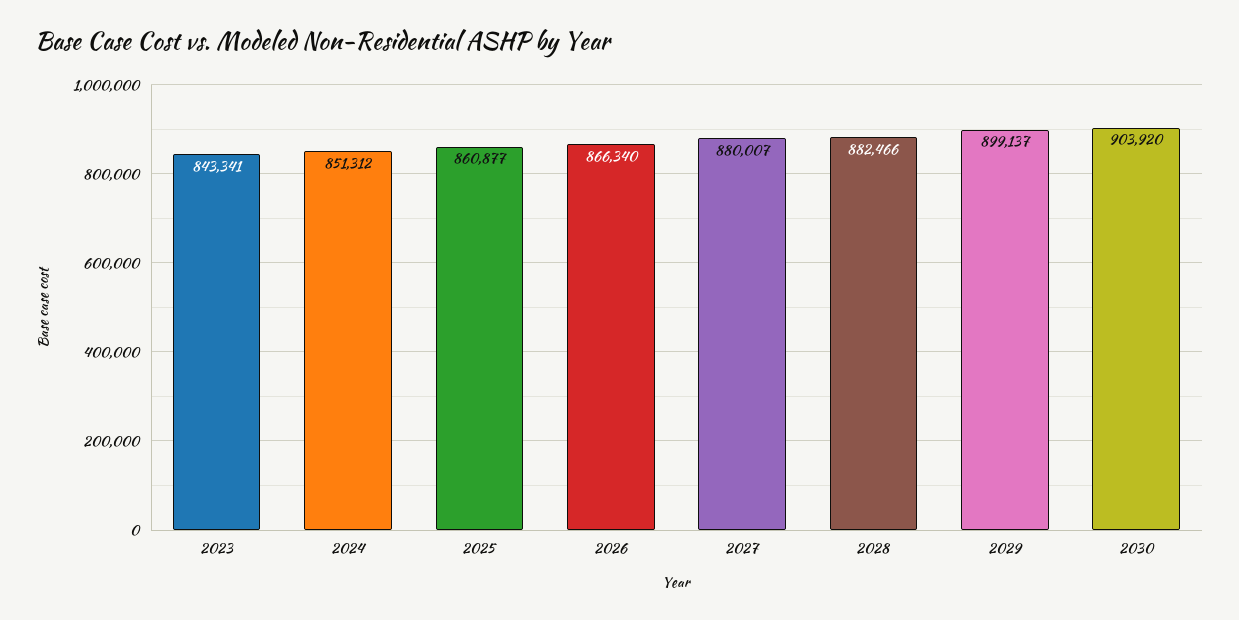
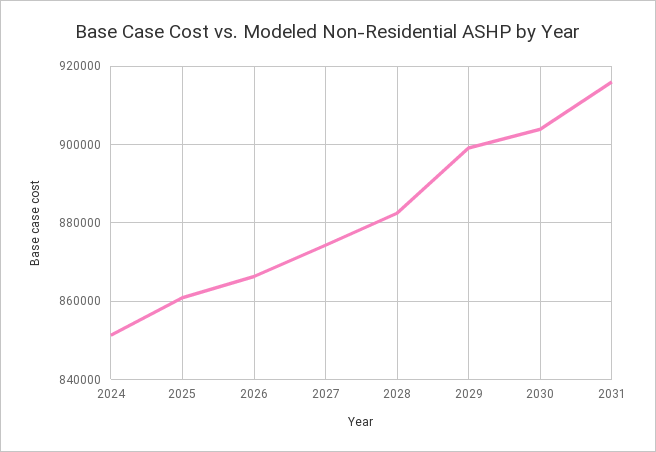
2023: 843341 -> none
2027: 880007 -> 874000
2031: none -> 916000

